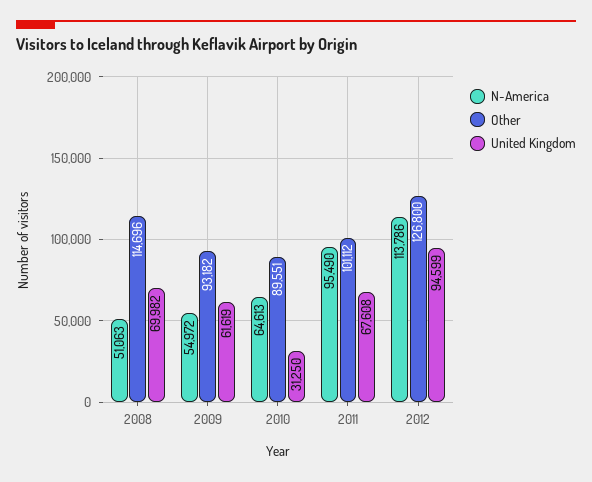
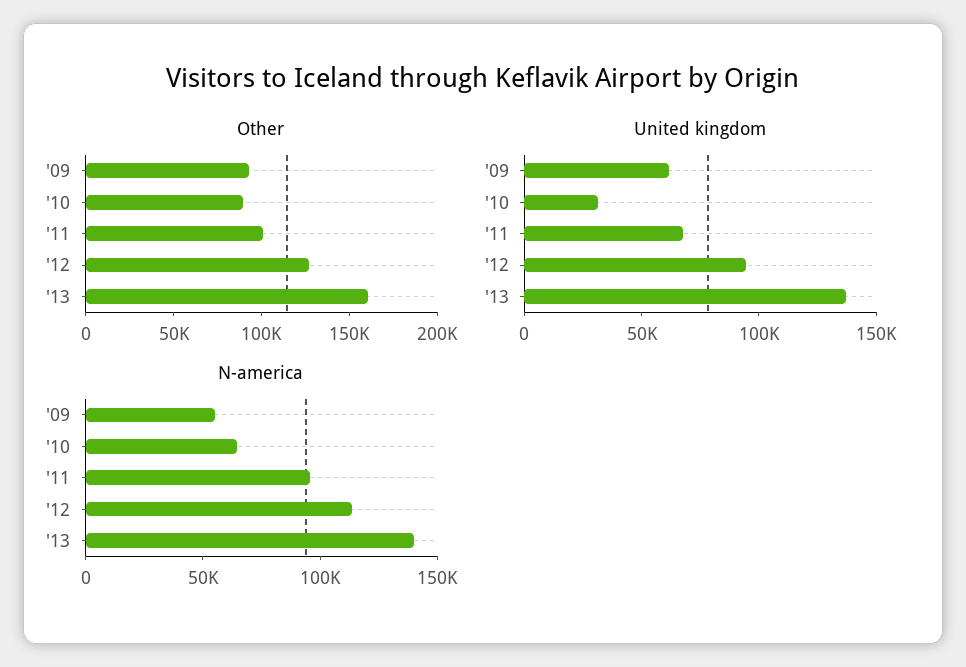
N-America, 2008: 51063 -> none
Other, 2008: 114696 -> none
United Kingdom, 2008: 69982 -> none
Other, '13: none -> 160000
United Kingdom, '13: none -> 140000
N-America, '13: none -> 140000

